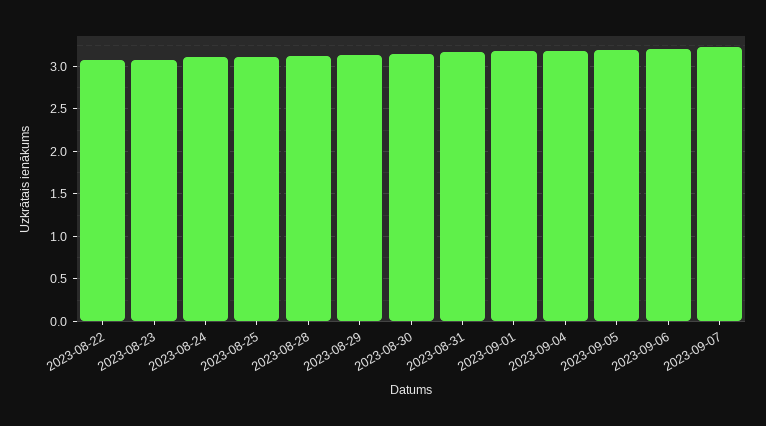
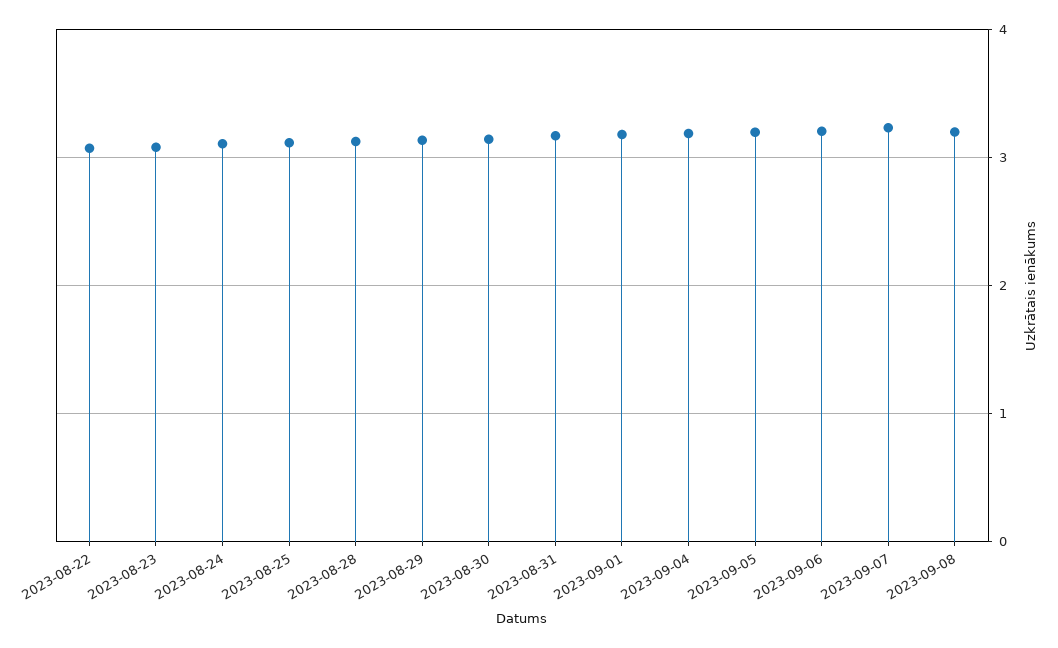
2023-09-08: none -> 3.2

